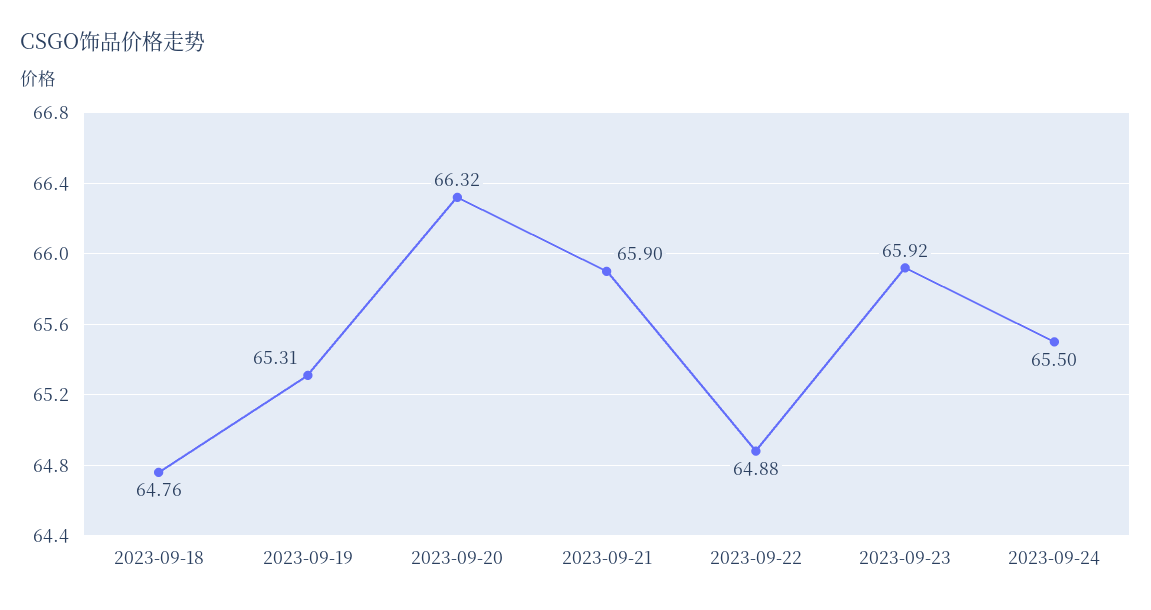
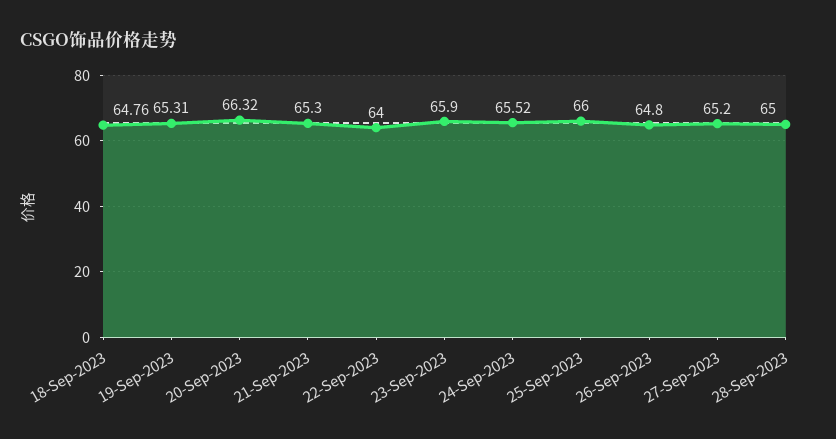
2023-09-21: 65.9 -> 65.3
2023-09-22: 64.88 -> 64
2023-09-23: 65.92 -> 65.9
2023-09-24: 65.5 -> 65.52
25-Sep-2023: none -> 66
26-Sep-2023: none -> 64.8
27-Sep-2023: none -> 65.2
28-Sep-2023: none -> 65

